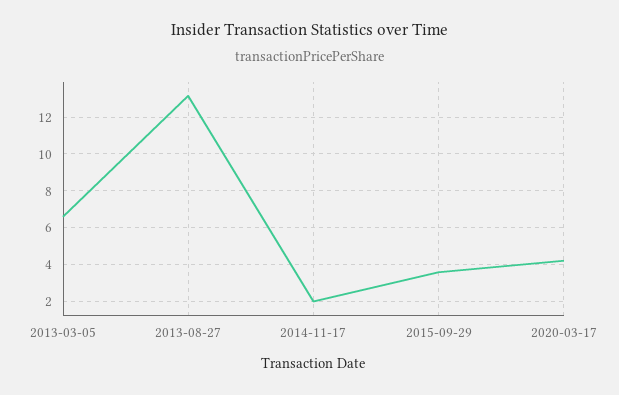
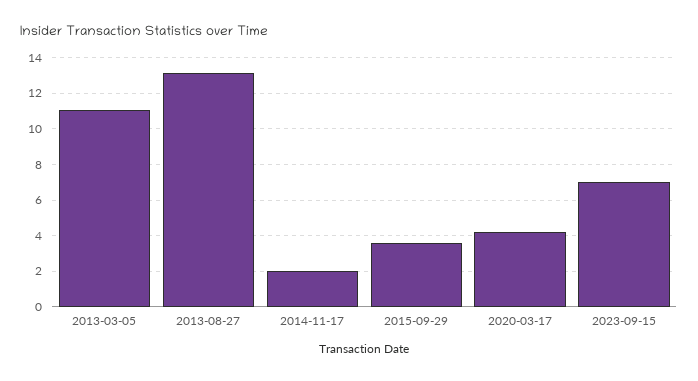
2013-03-05: 6.5 -> 11
2023-09-15: none -> 7

